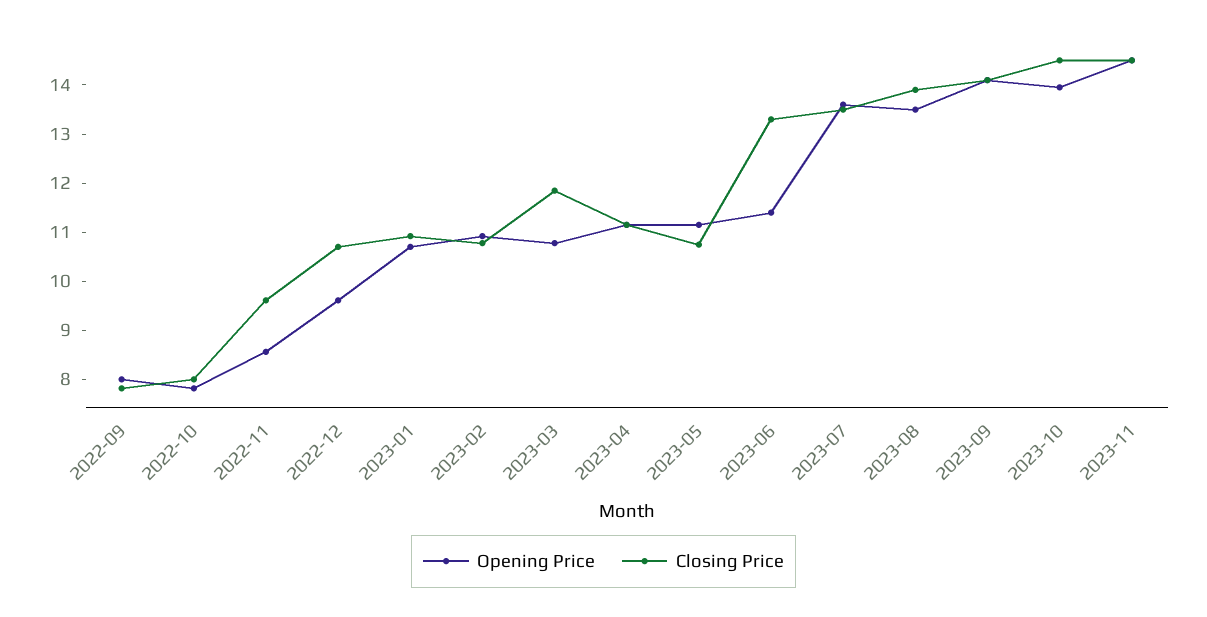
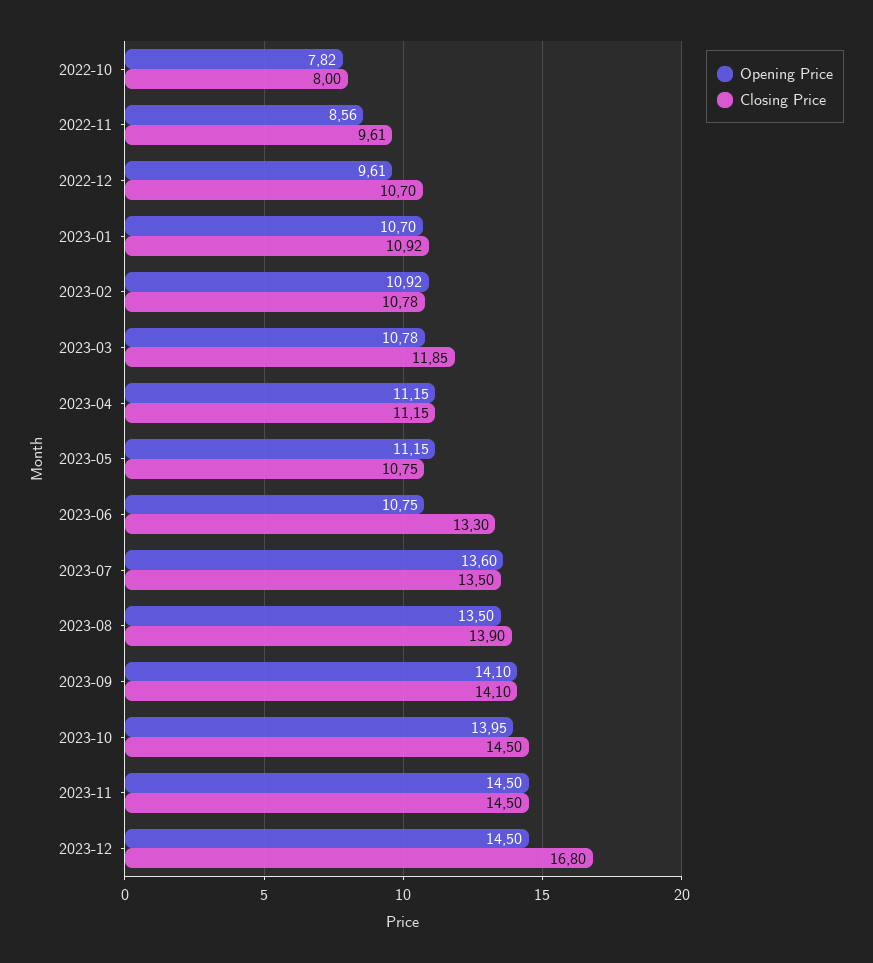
Opening Price, 2022-09: 8 -> none
Closing Price, 2022-09: 7.8 -> none
Opening Price, 2023-06: 11.4 -> 10.75
Opening Price, 2023-12: none -> 14.5
Closing Price, 2023-12: none -> 16.8

